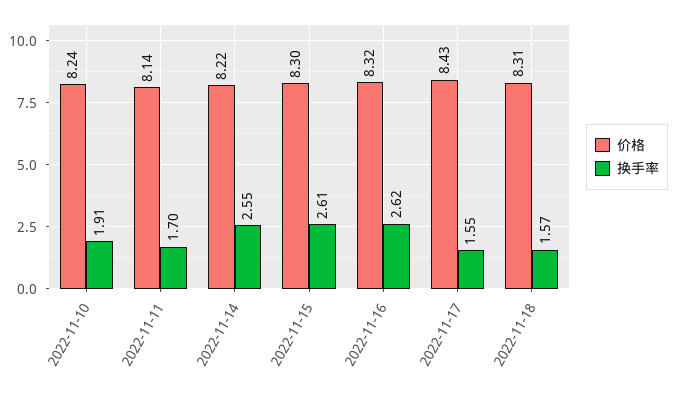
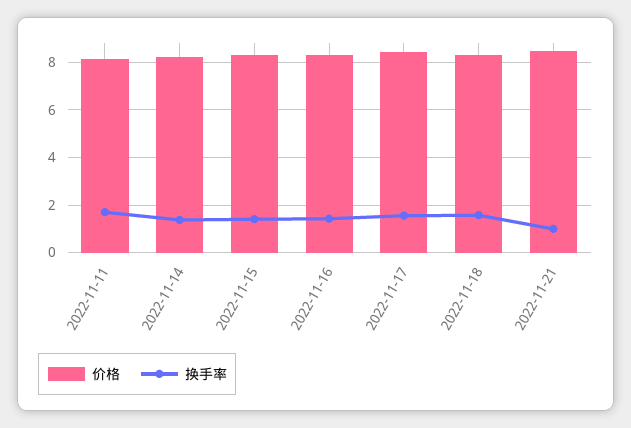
价格, 2022-11-10: 8.24 -> none
换手率, 2022-11-10: 1.91 -> none
换手率, 2022-11-14: 2.55 -> 1.5
换手率, 2022-11-15: 2.61 -> 1.5
换手率, 2022-11-16: 2.62 -> 1.5
价格, 2022-11-21: none -> 8.5
换手率, 2022-11-21: none -> 1

